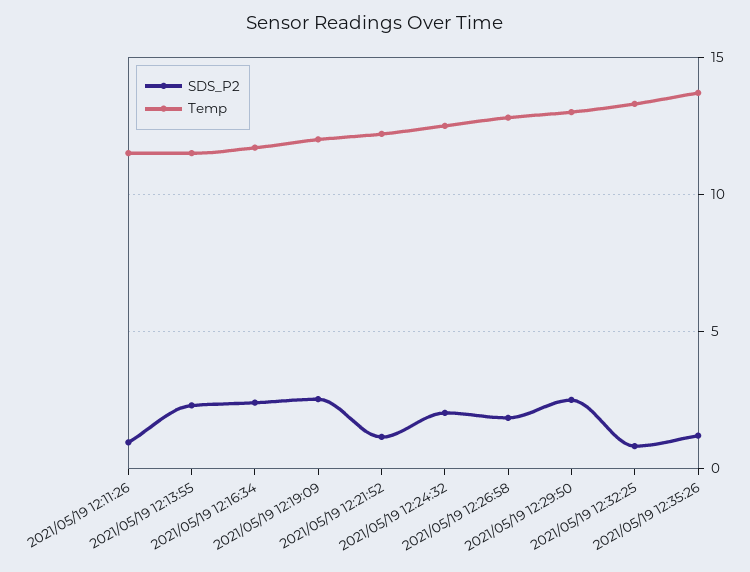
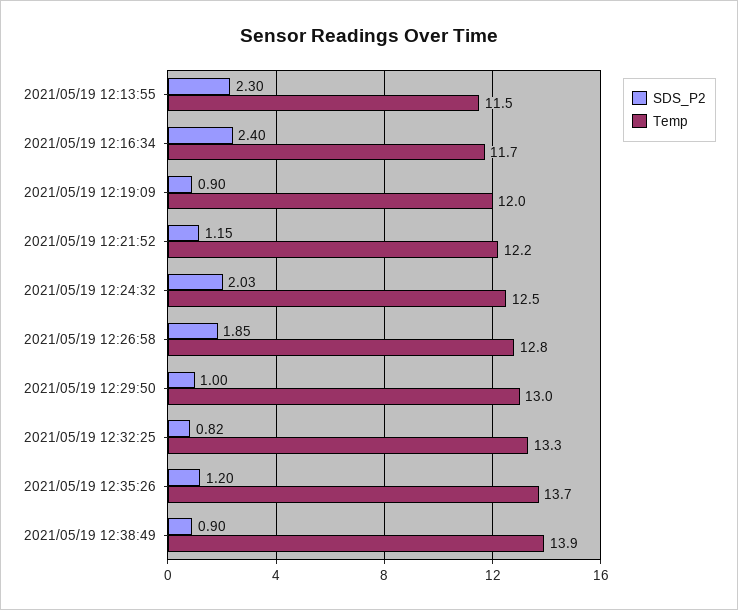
SDS_P2, 2021/05/19 12:11:26: 1 -> none
Temp, 2021/05/19 12:11:26: 11.5 -> none
SDS_P2, 2021/05/19 12:19:09: 2.5 -> 0.9
SDS_P2, 2021/05/19 12:29:50: 2.5 -> 1
SDS_P2, 2021/05/19 12:38:49: none -> 0.9
Temp, 2021/05/19 12:38:49: none -> 13.9

